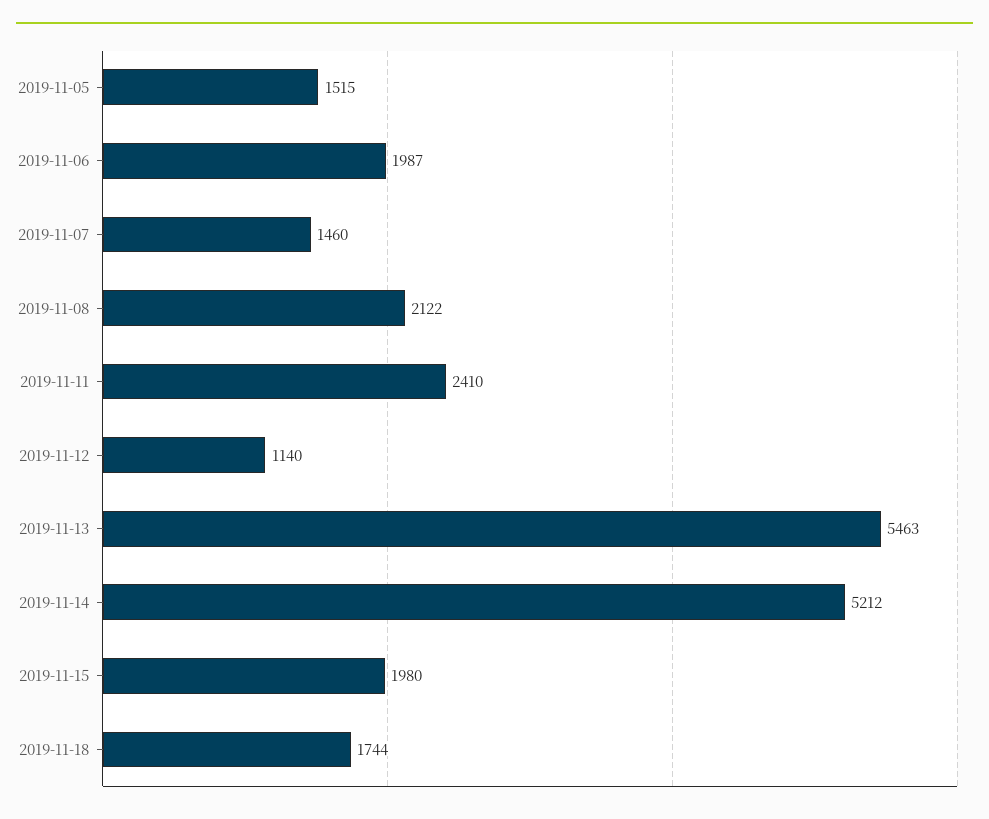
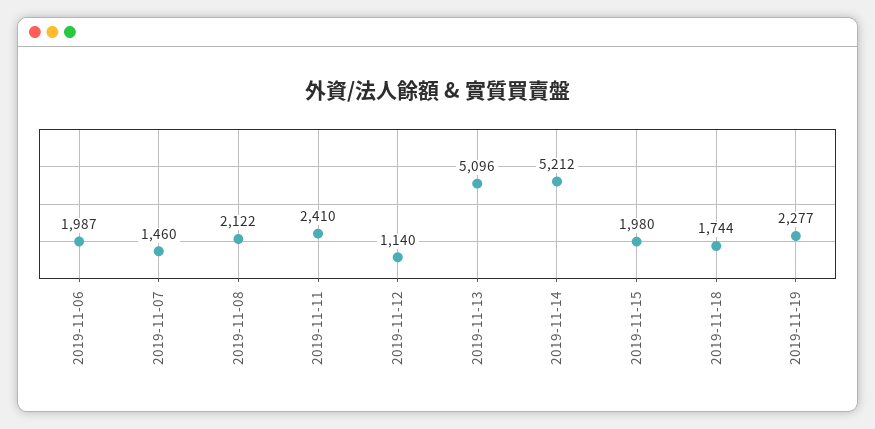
2019-11-05: 1515 -> none
2019-11-13: 5463 -> 5096
2019-11-19: none -> 2277

